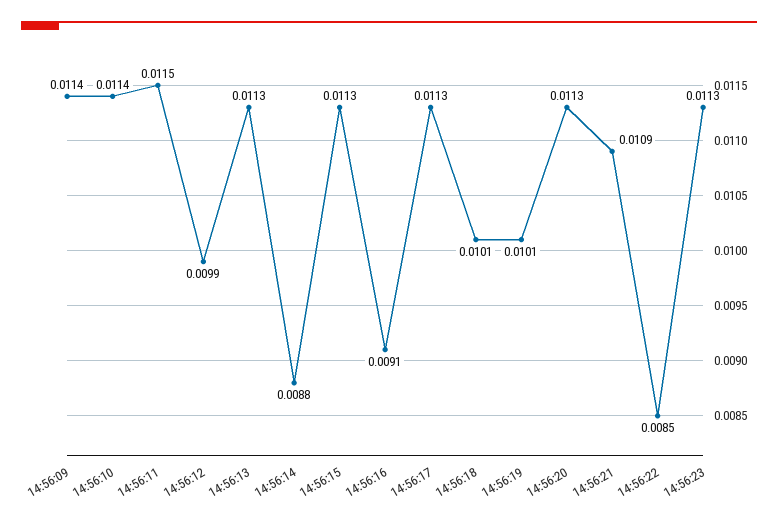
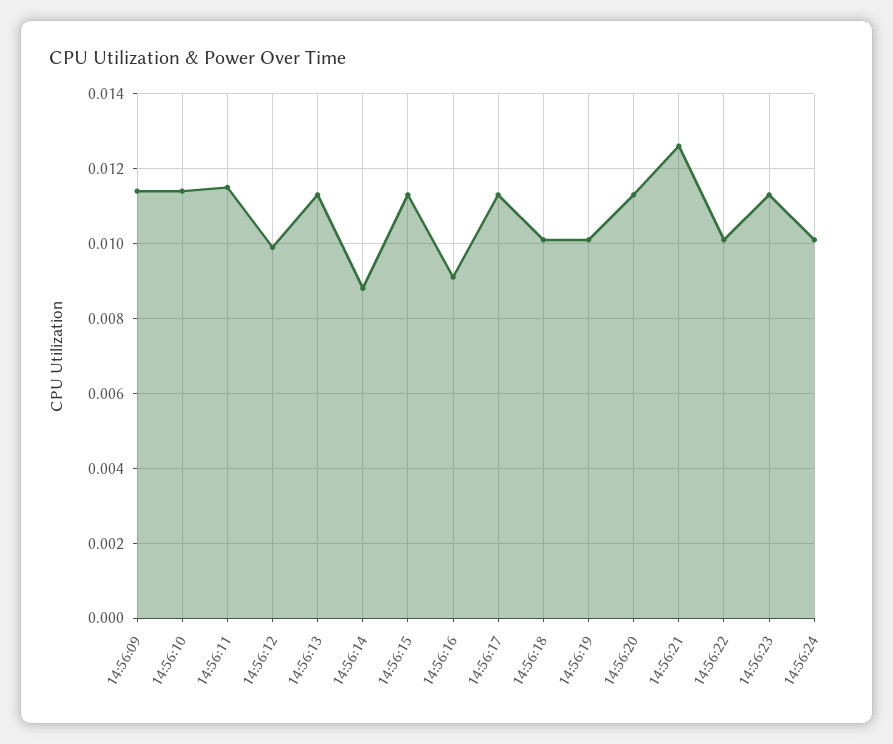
14:56:21: 0.0109 -> 0.0125
14:56:22: 0.0085 -> 0.01
14:56:24: none -> 0.01

